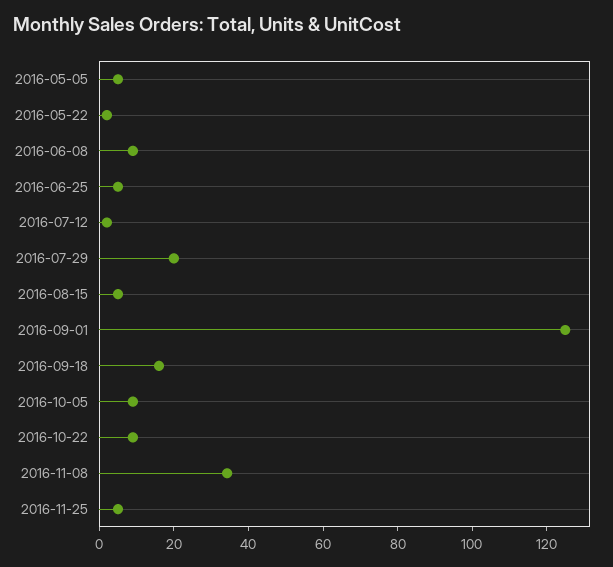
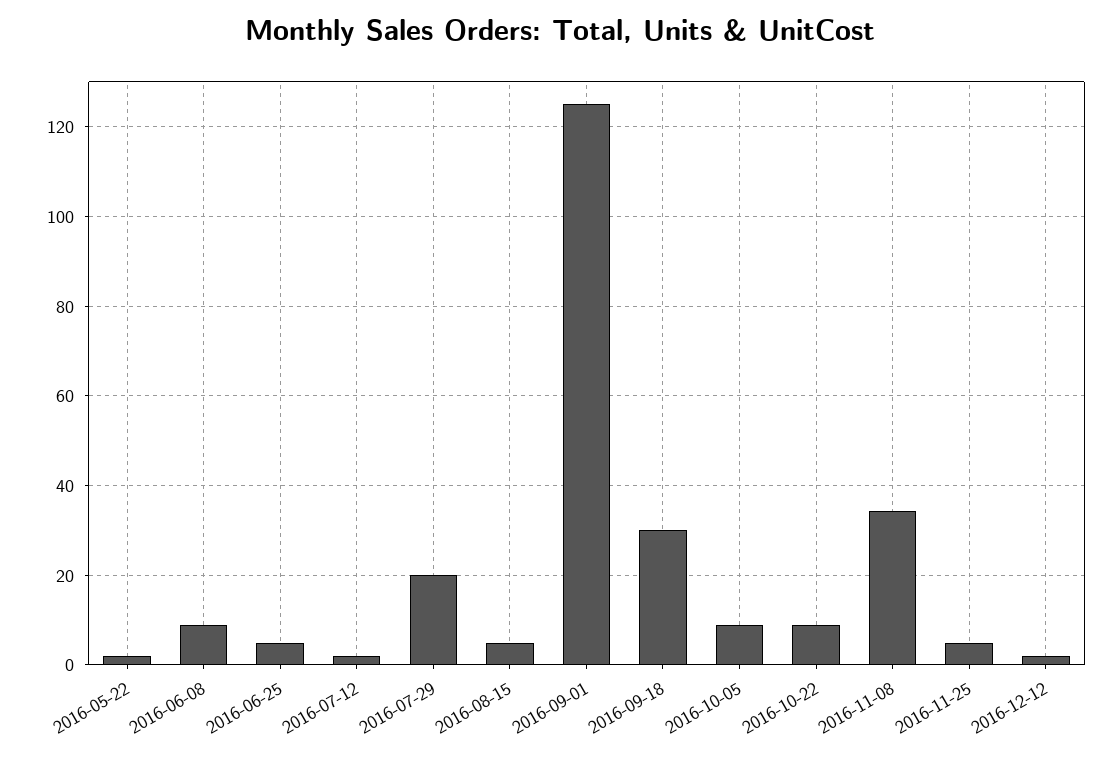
2016-05-05: 5 -> none
2016-09-18: 15 -> 30
2016-12-12: none -> 2

